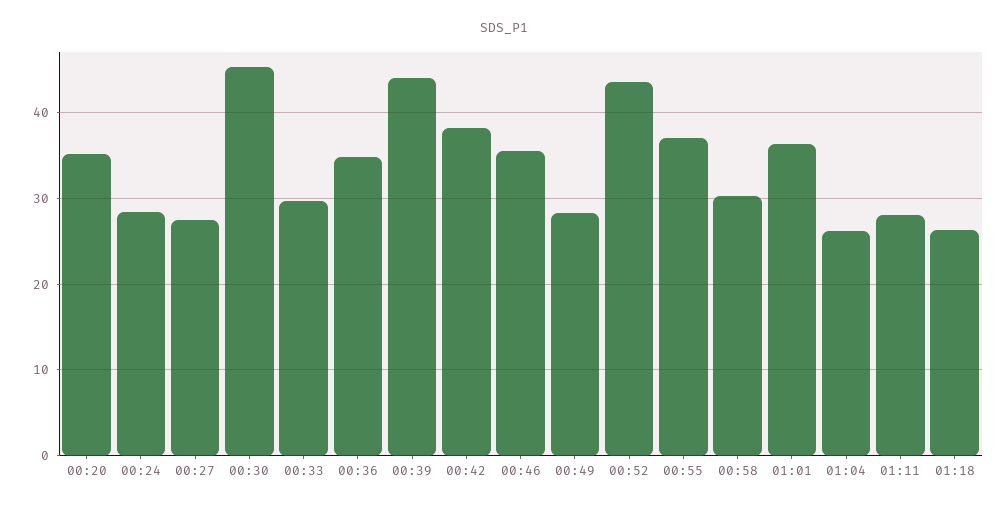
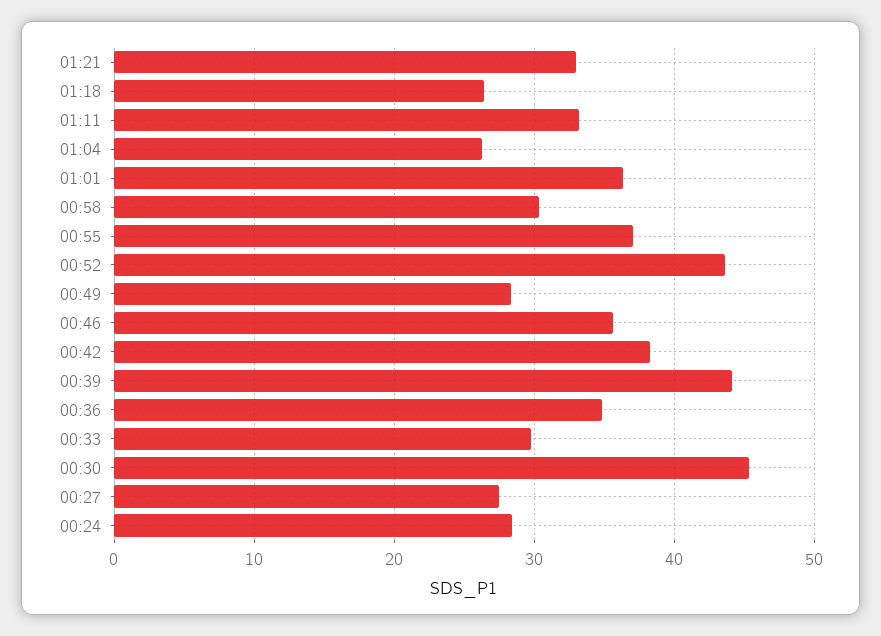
00:20: 35 -> none
01:11: 28 -> 33
01:21: none -> 33

